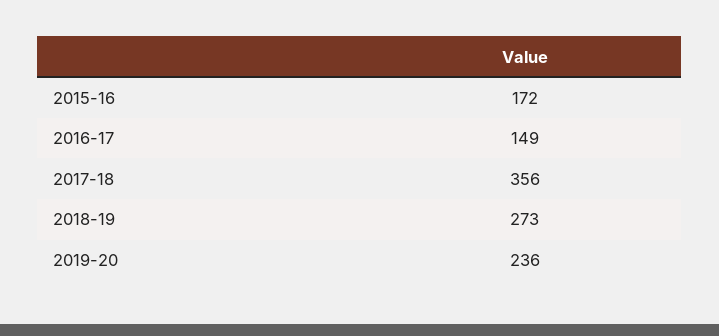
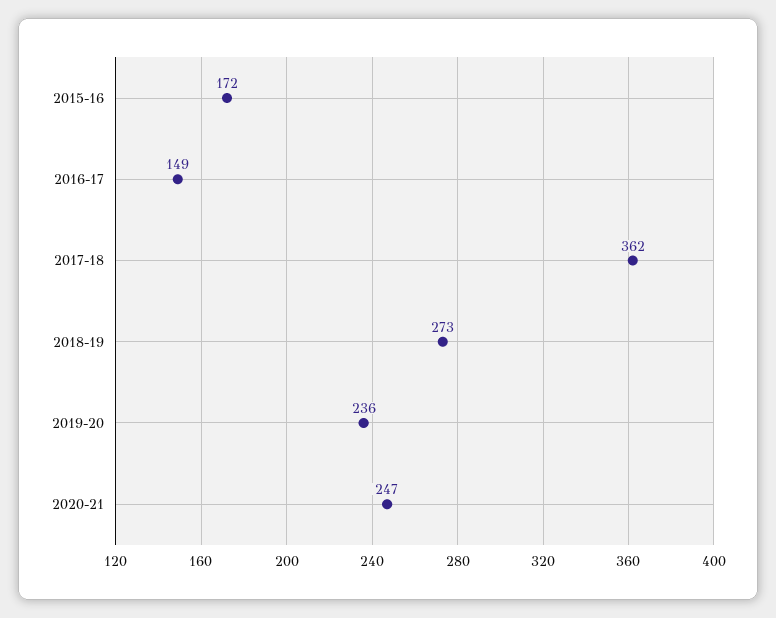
2017-18: 356 -> 362
2020-21: none -> 247

